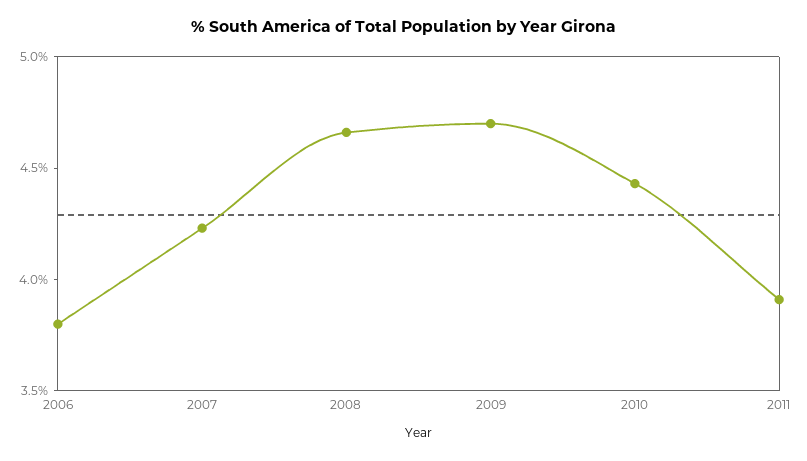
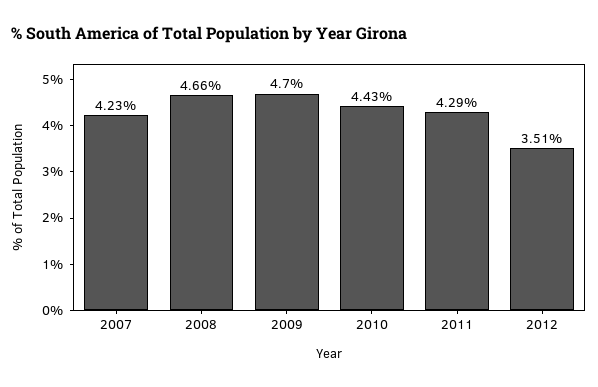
2006: 3.8 -> none
2011: 3.9 -> 4.29
2012: none -> 3.51

